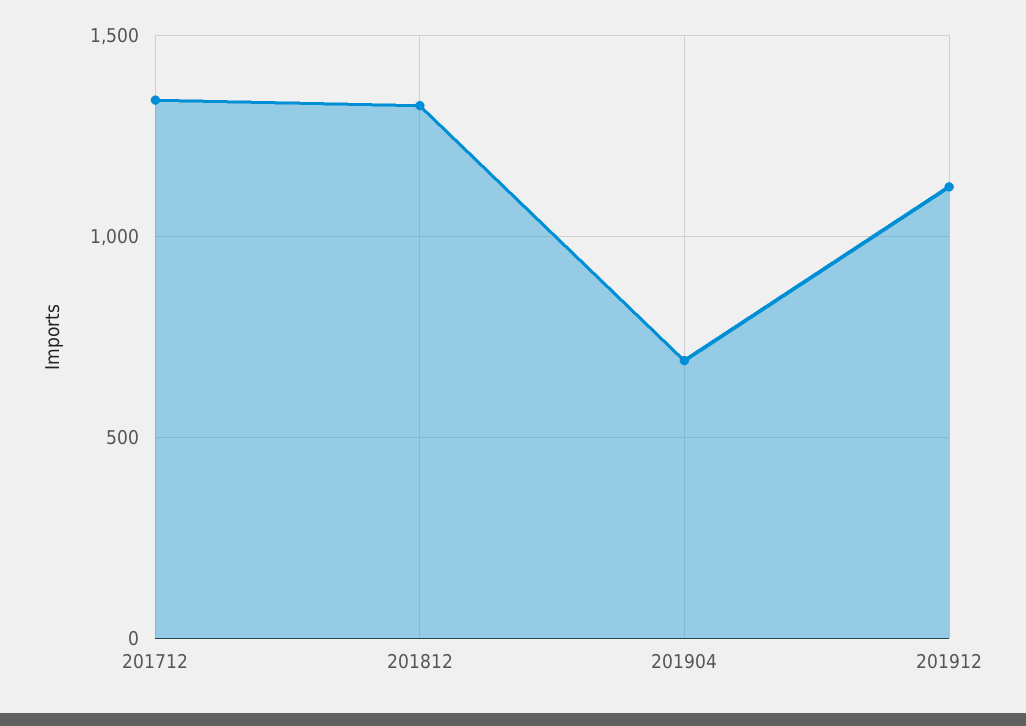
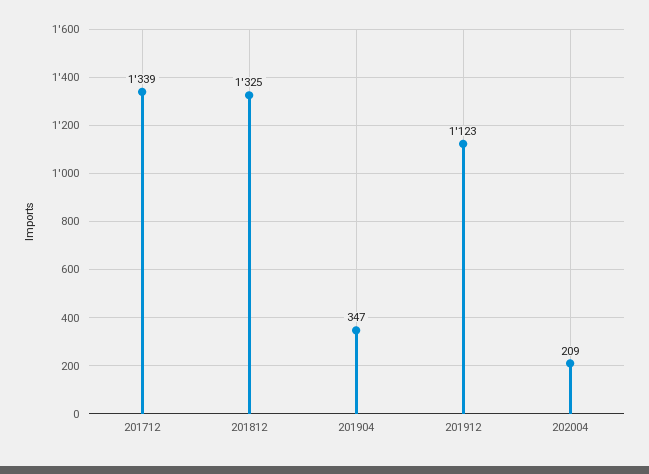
201904: 700 -> 347
202004: none -> 209

